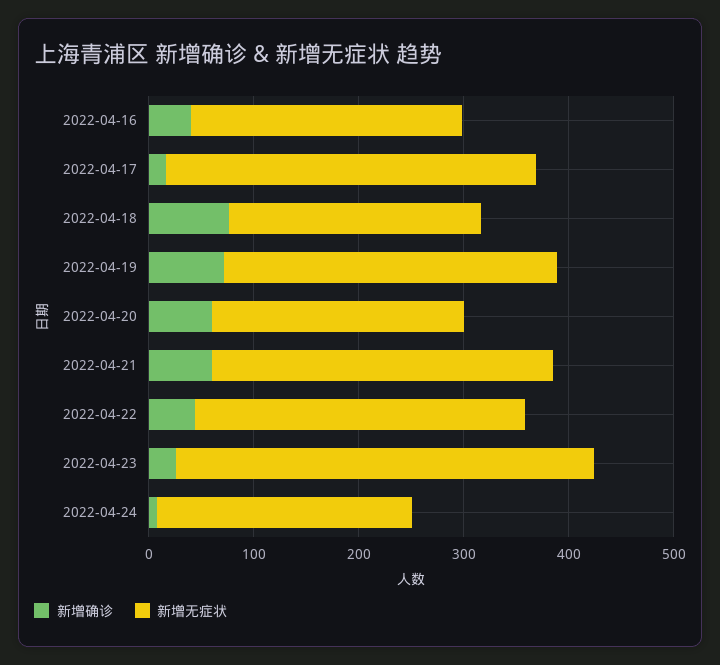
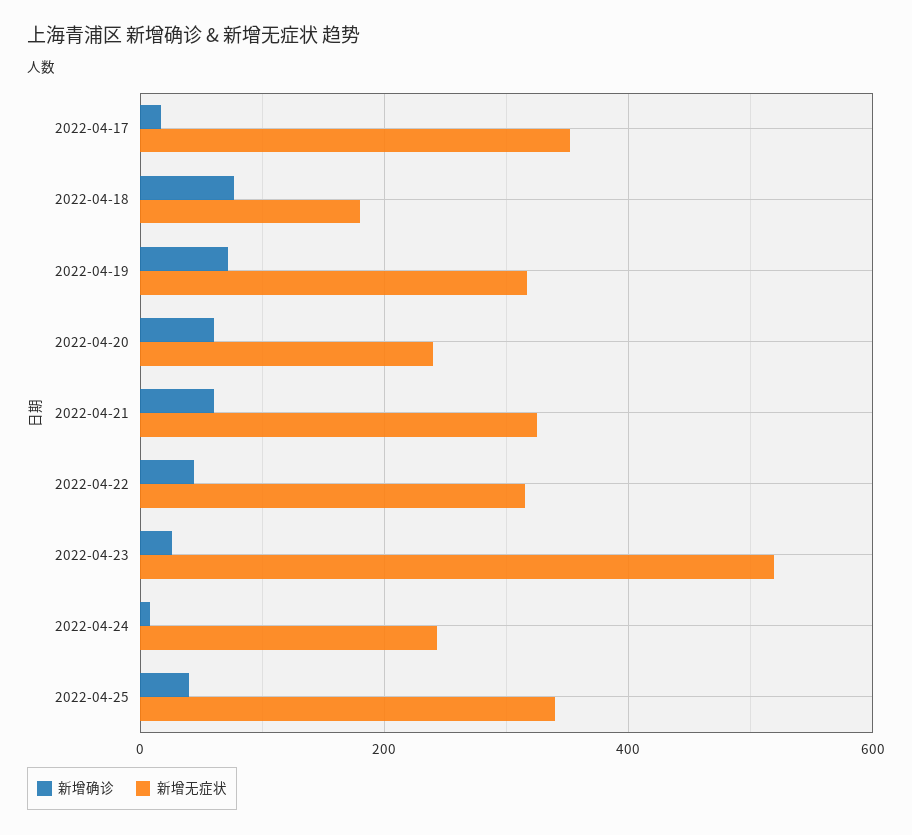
新增确诊, 2022-04-16: 40 -> none
新增无症状, 2022-04-16: 260 -> none
新增无症状, 2022-04-18: 240 -> 180
新增无症状, 2022-04-23: 400 -> 520
新增确诊, 2022-04-25: none -> 40
新增无症状, 2022-04-25: none -> 340

